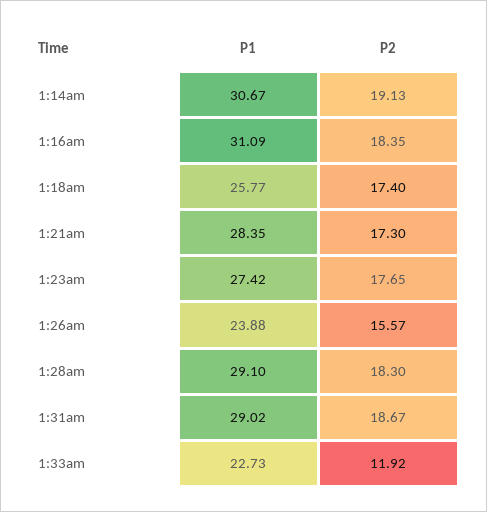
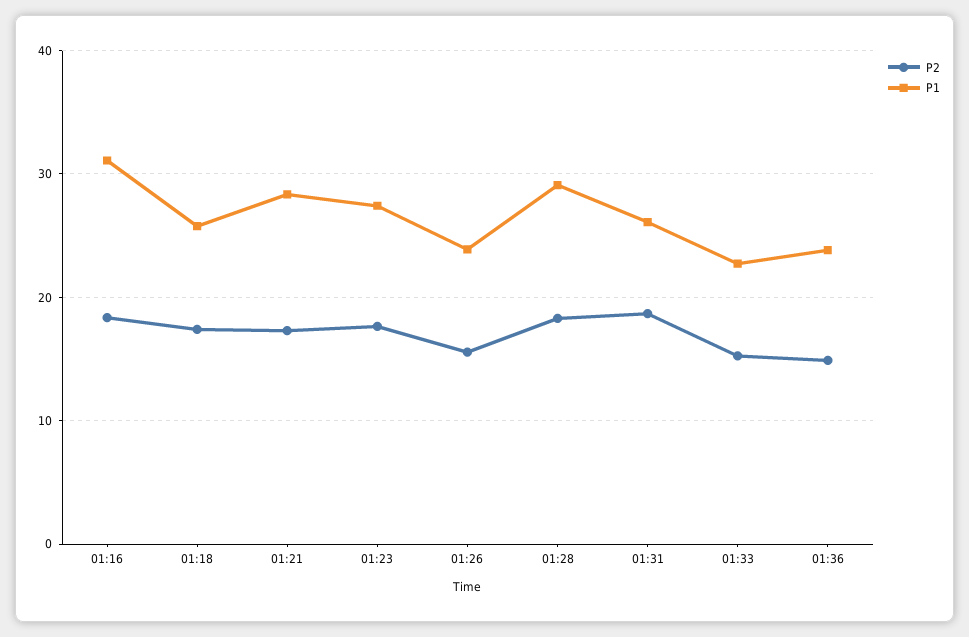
P1, 1:14am: 30.67 -> none
P2, 1:14am: 19.13 -> none
P1, 1:31am: 29.02 -> 26
P2, 1:33am: 11.92 -> 15
P2, 01:36: none -> 15
P1, 01:36: none -> 24

